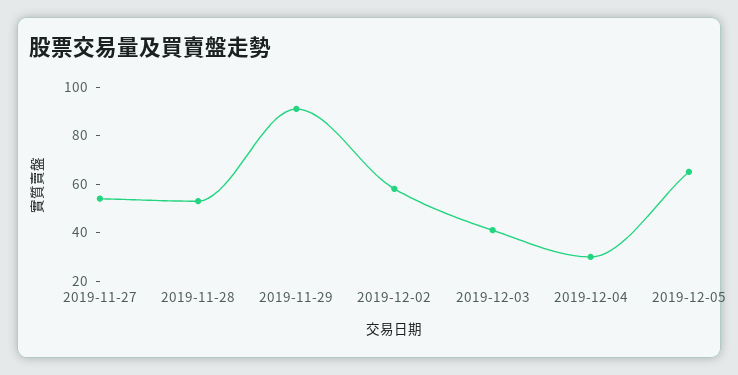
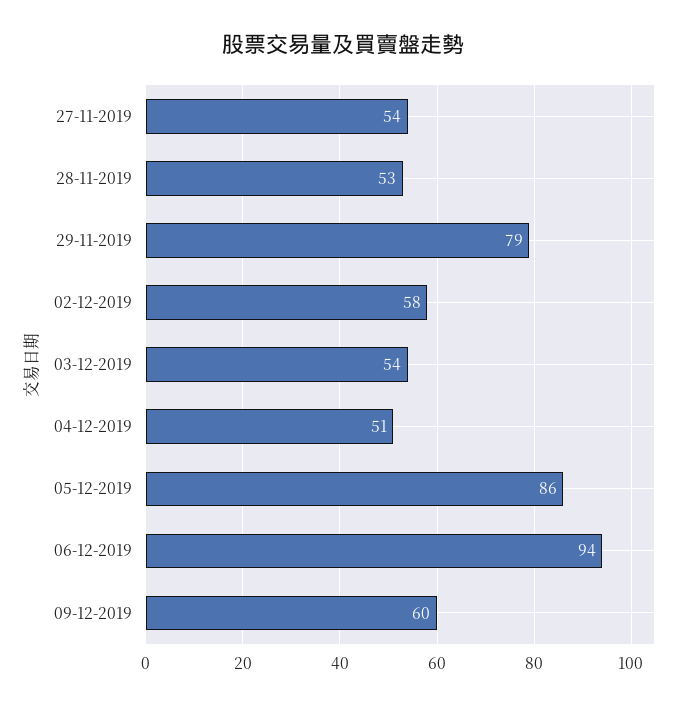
2019-11-29: 90 -> 79
2019-12-03: 40 -> 54
2019-12-04: 30 -> 51
2019-12-05: 65 -> 86
06-12-2019: none -> 94
09-12-2019: none -> 60

